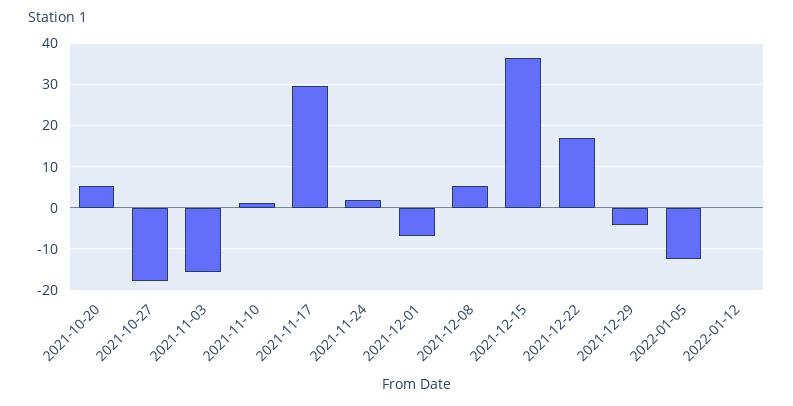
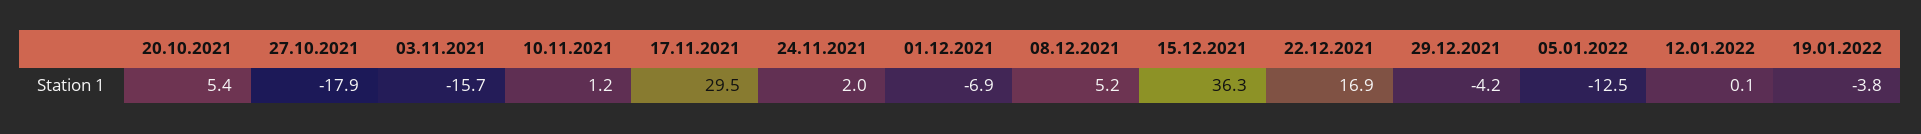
19.01.2022: none -> -3.8

